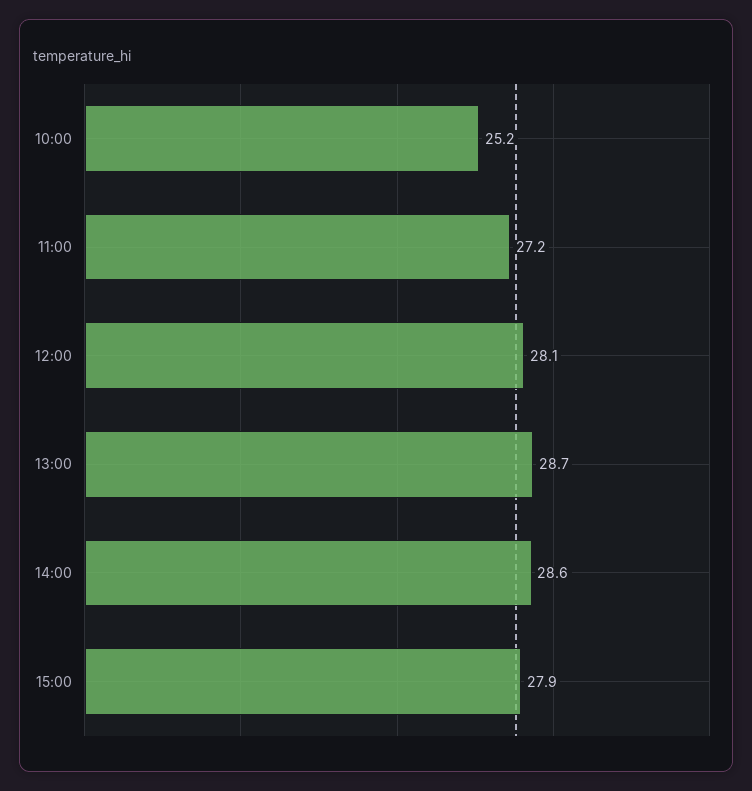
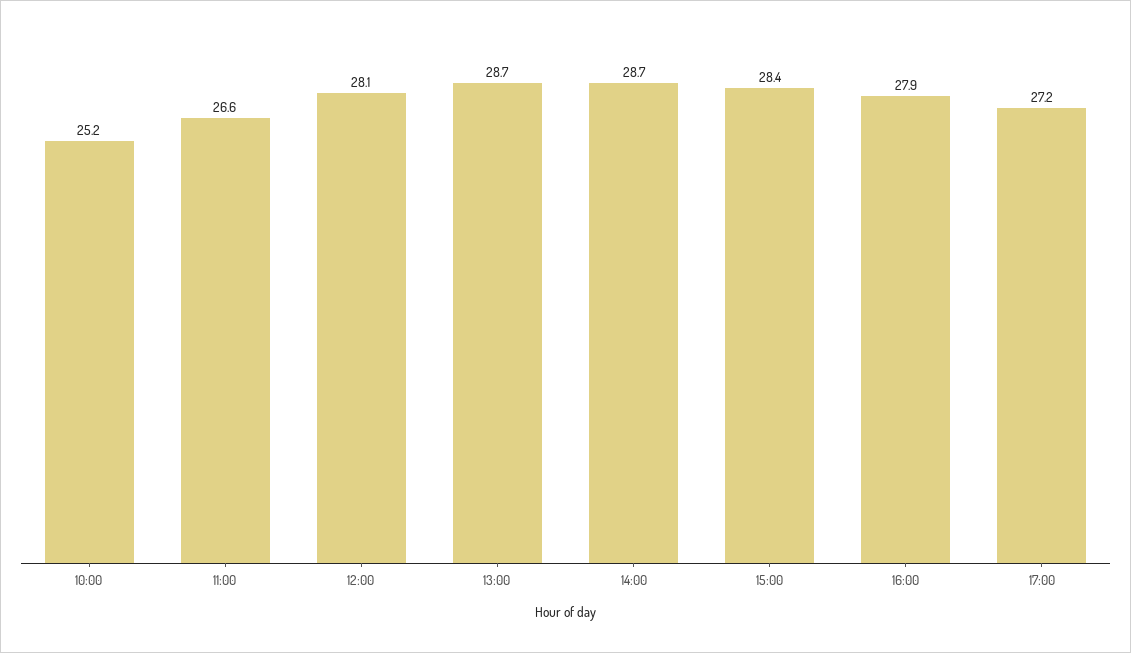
11:00: 27.2 -> 26.6
14:00: 28.6 -> 28.7
15:00: 27.9 -> 28.4
16:00: none -> 27.9
17:00: none -> 27.2

